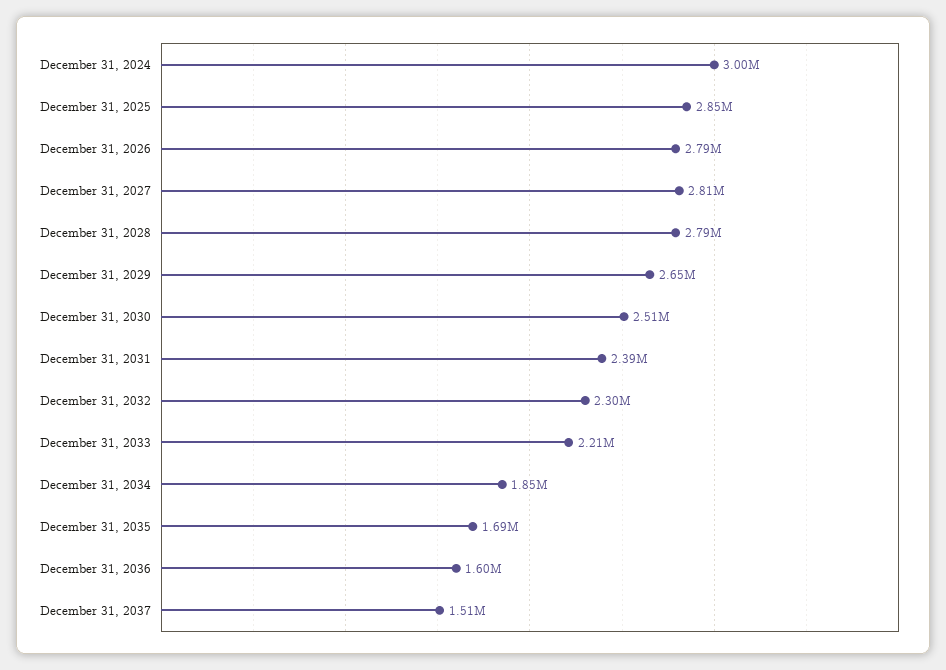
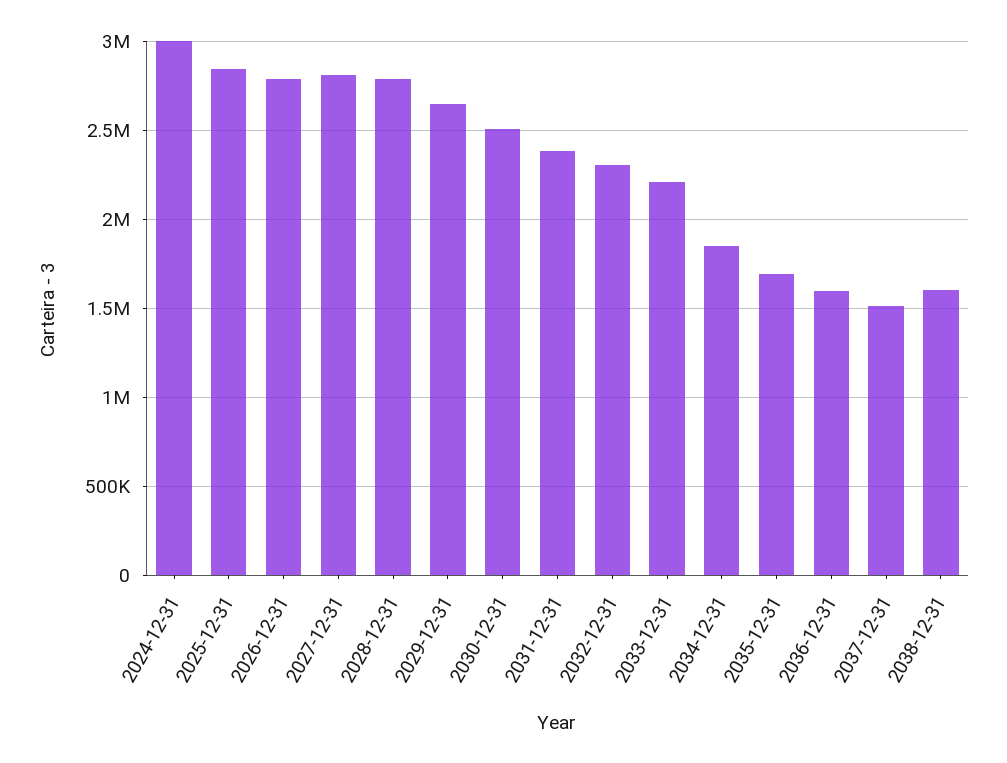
2038-12-31: none -> 1600000

